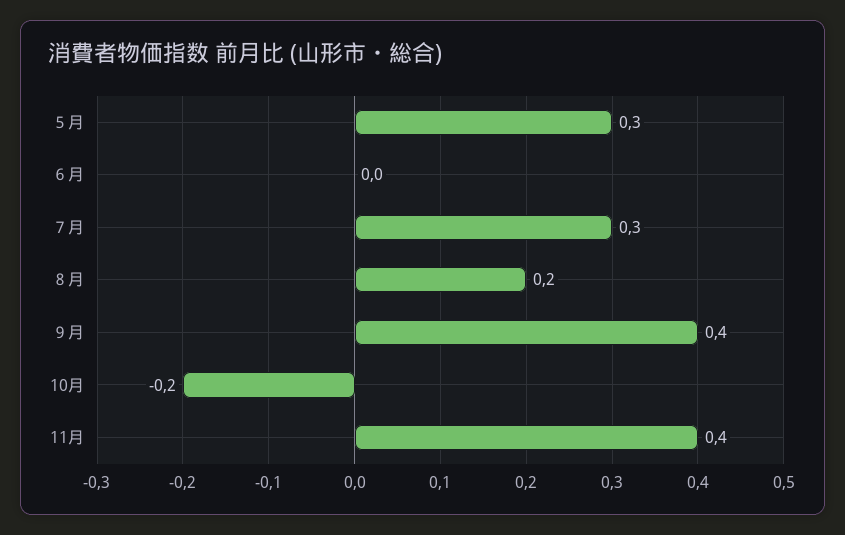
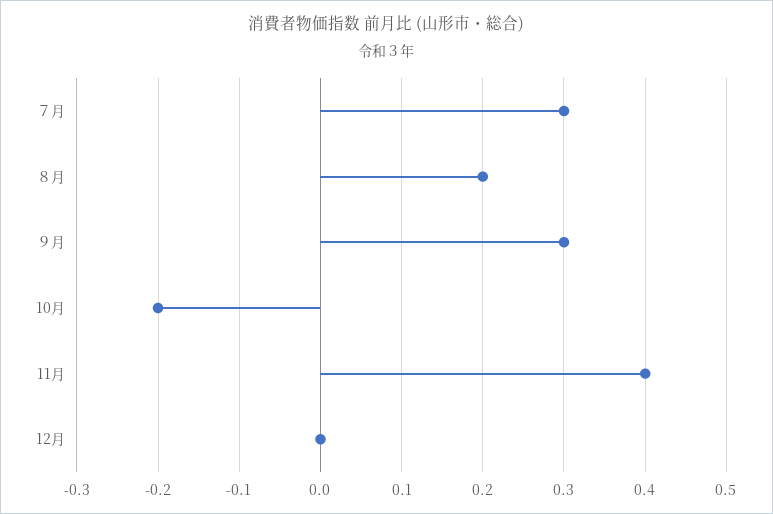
５月: 0.3 -> none
６月: 0 -> none
９月: 0.4 -> 0.3
12月: none -> 0

